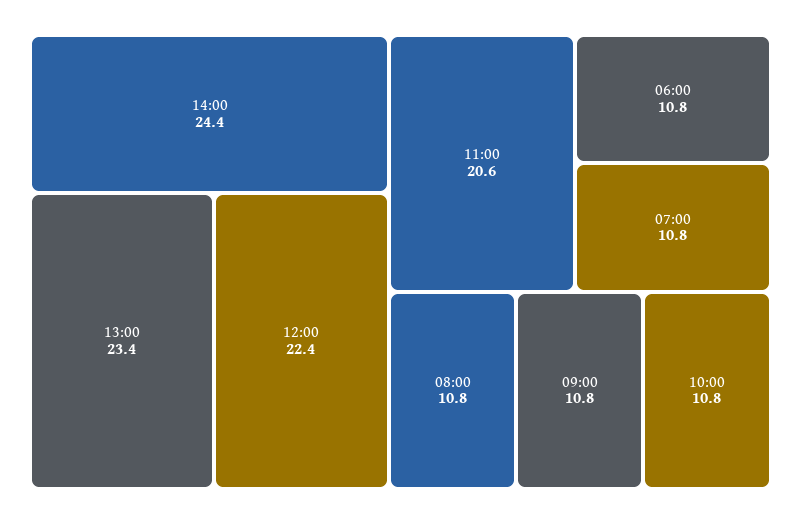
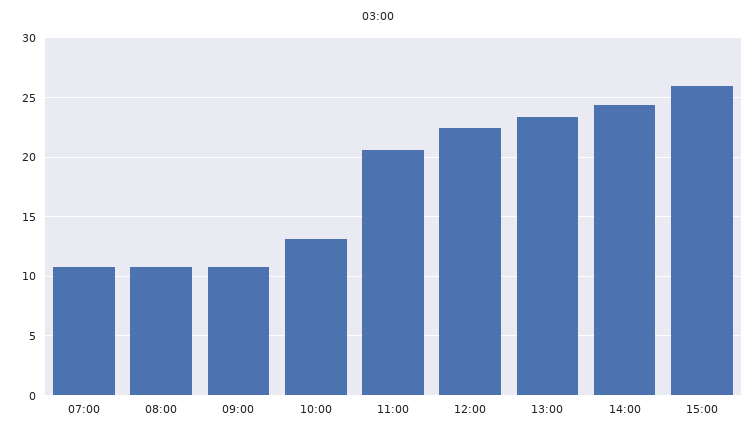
06:00: 10.8 -> none
10:00: 10.8 -> 13
15:00: none -> 26

